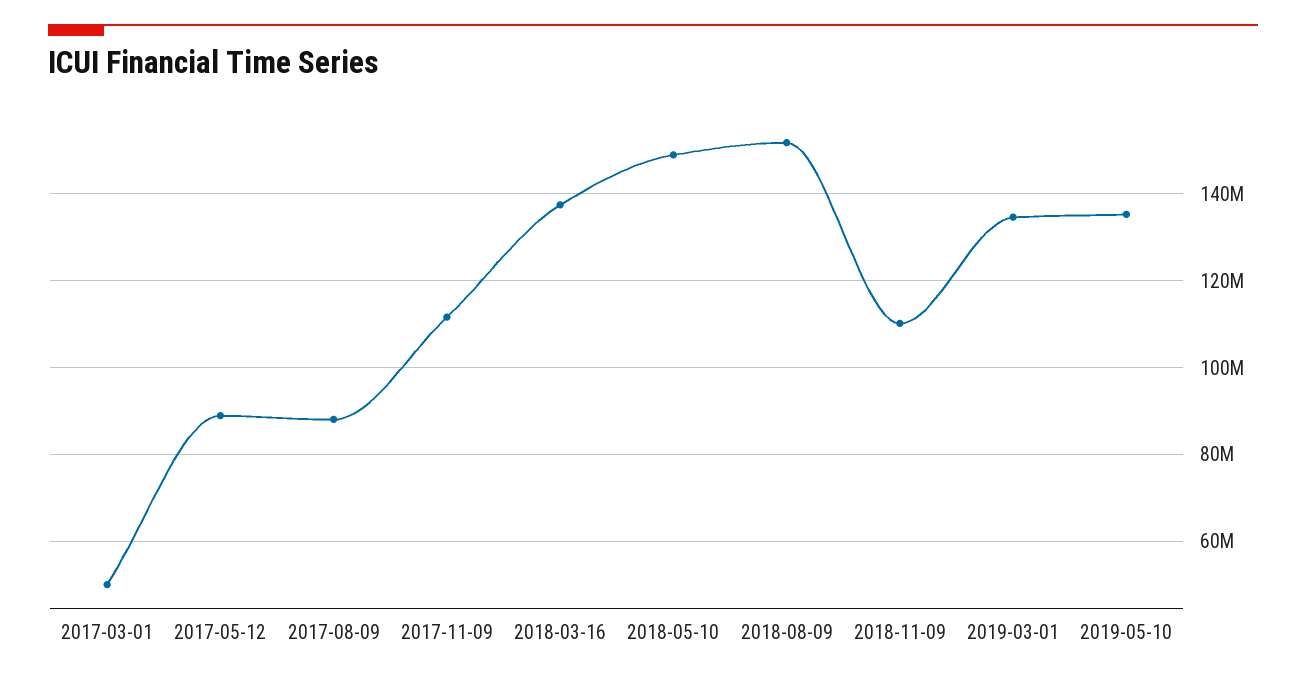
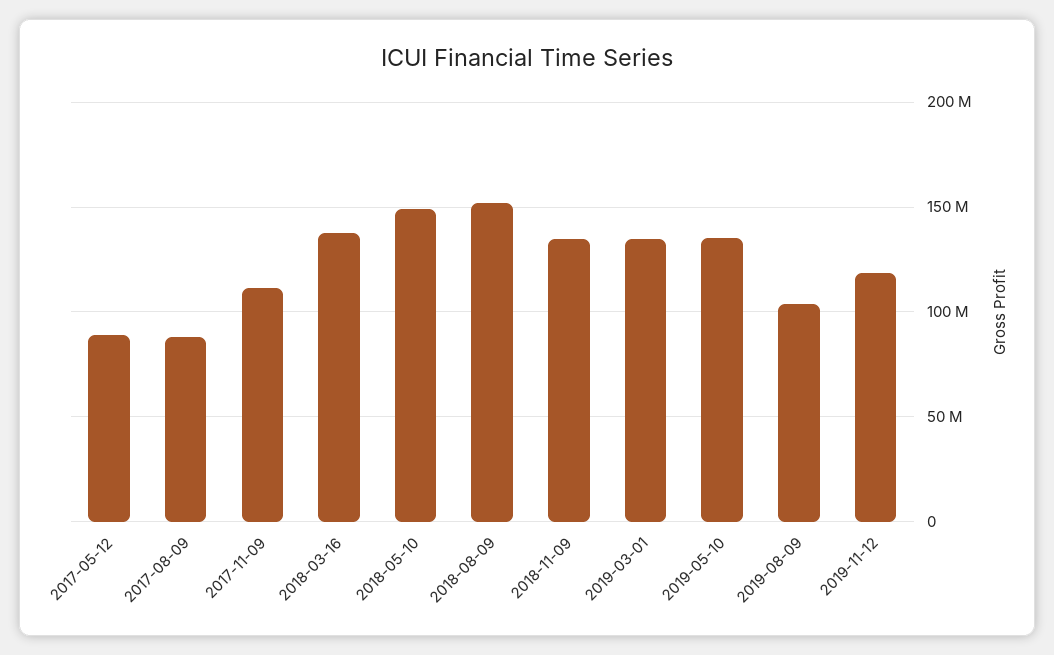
2017-03-01: 50000000 -> none
2018-11-09: 110000000 -> 135000000
2019-08-09: none -> 105000000
2019-11-12: none -> 120000000

